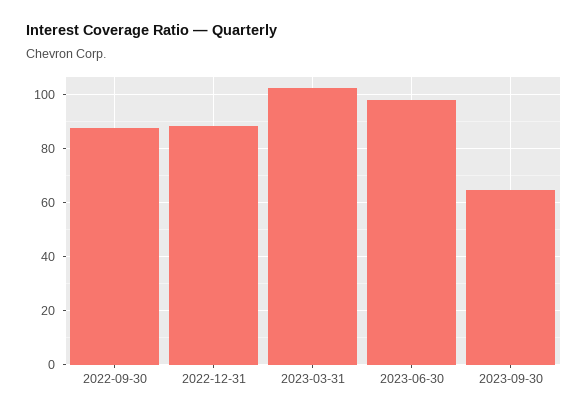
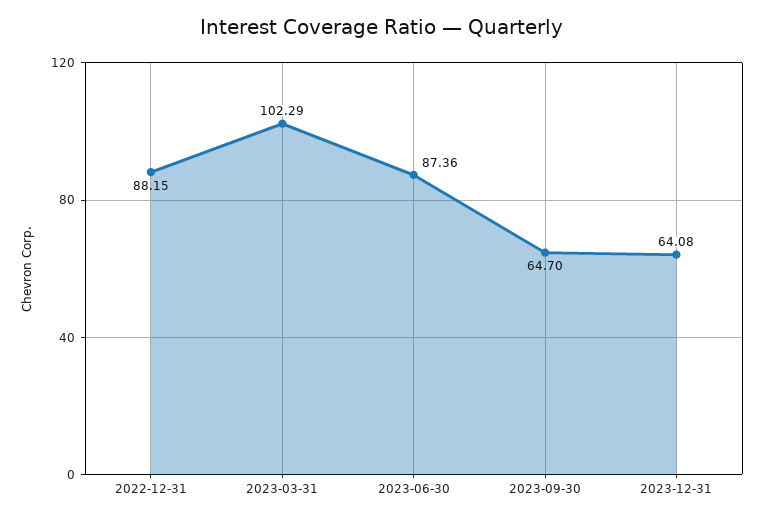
2022-09-30: 87.5 -> none
2023-06-30: 97.5 -> 87.36
2023-12-31: none -> 64.08

